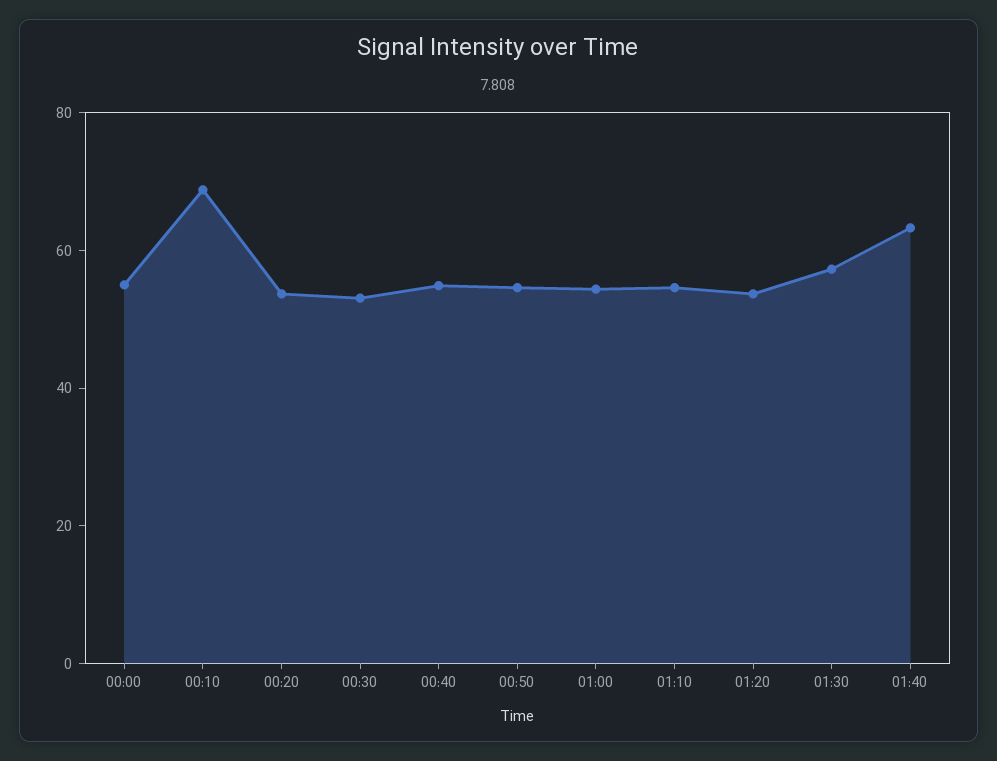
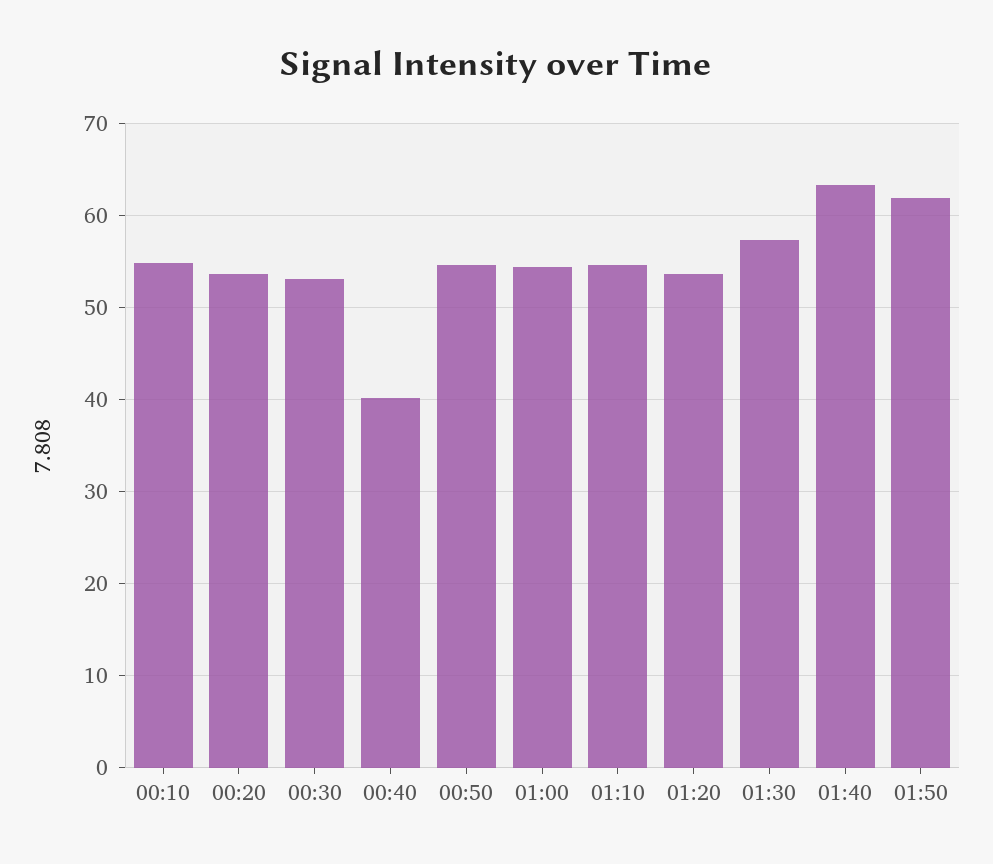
00:00: 55 -> none
00:10: 70 -> 55
00:40: 55 -> 40
01:50: none -> 62

